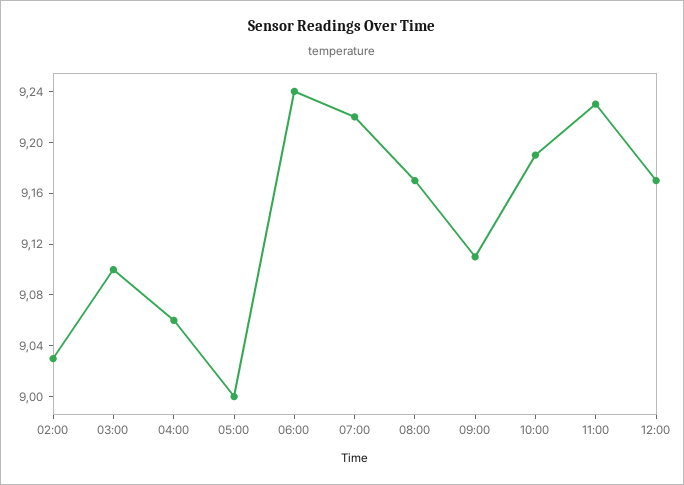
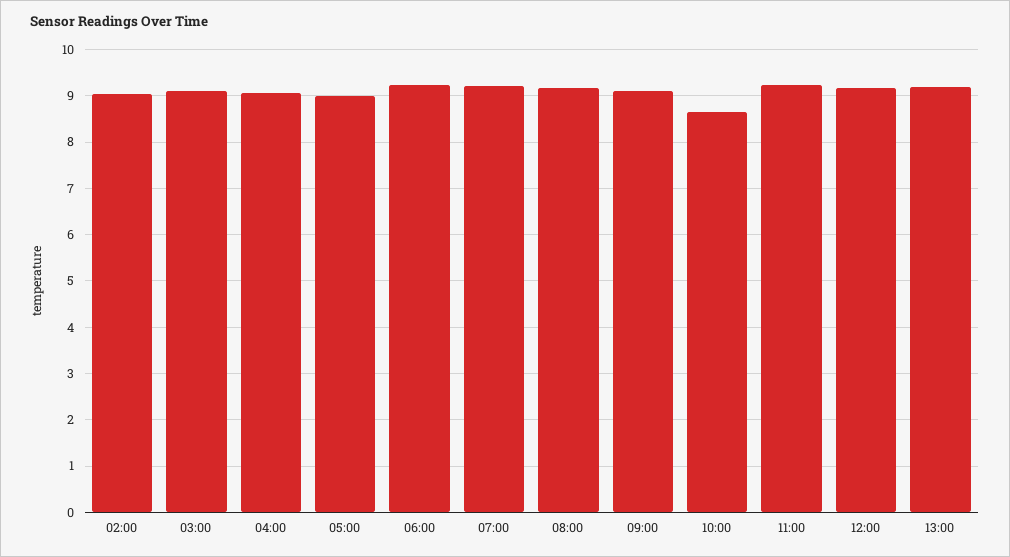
10:00: 9.19 -> 8.6
13:00: none -> 9.2

